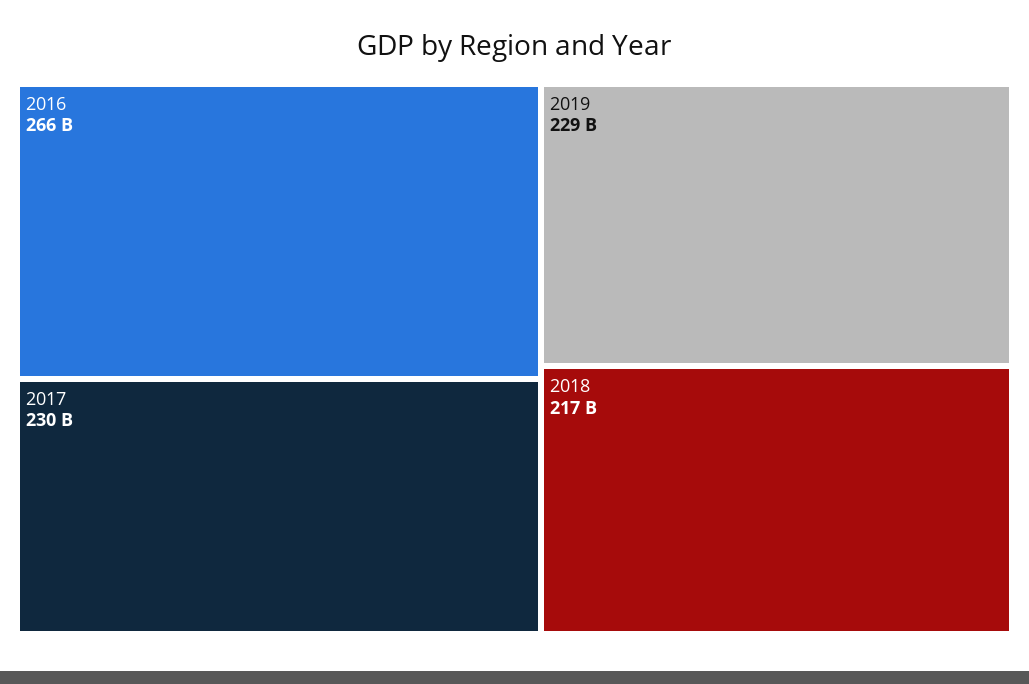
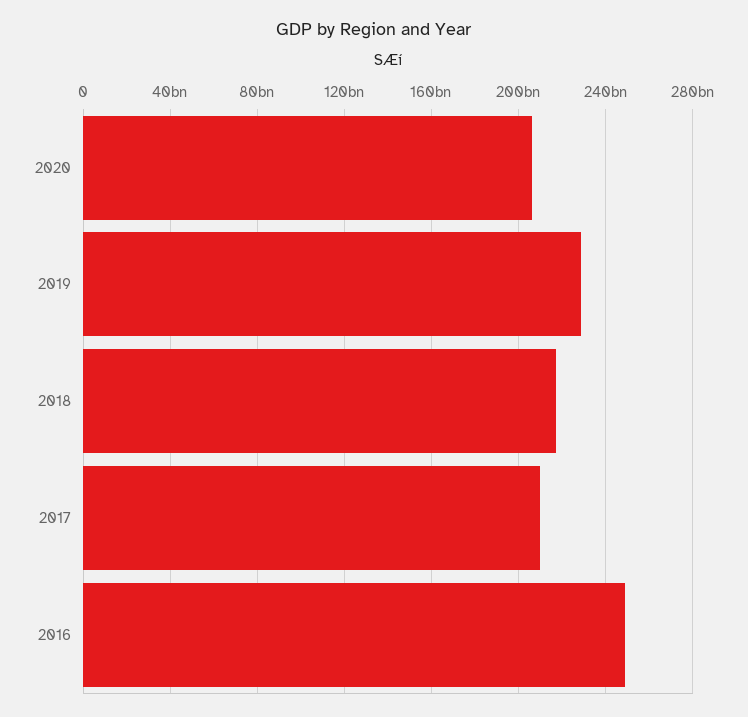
2016: 266000000000 -> 250000000000
2017: 230000000000 -> 210000000000
2020: none -> 205000000000

